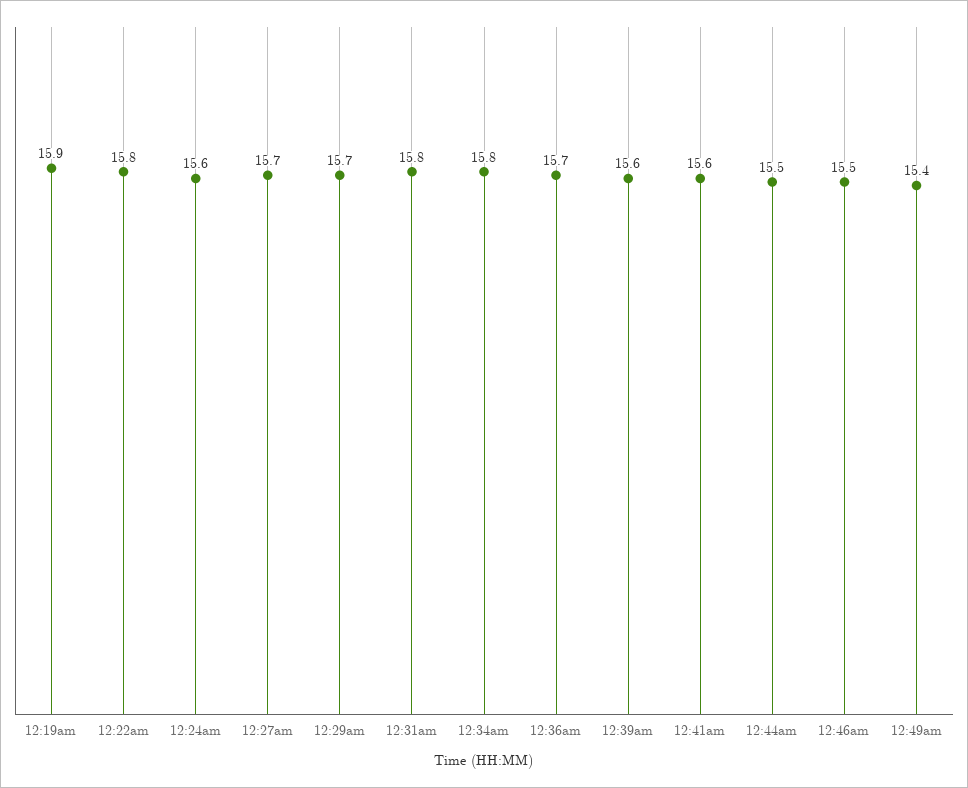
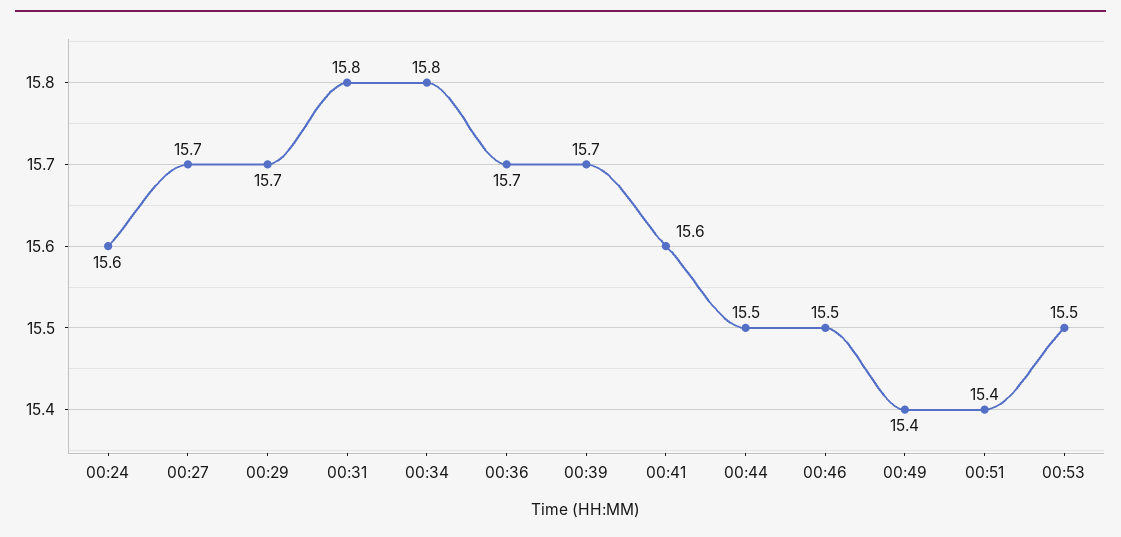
12:19am: 15.9 -> none
12:22am: 15.8 -> none
12:39am: 15.6 -> 15.7
00:51: none -> 15.4
00:53: none -> 15.5

